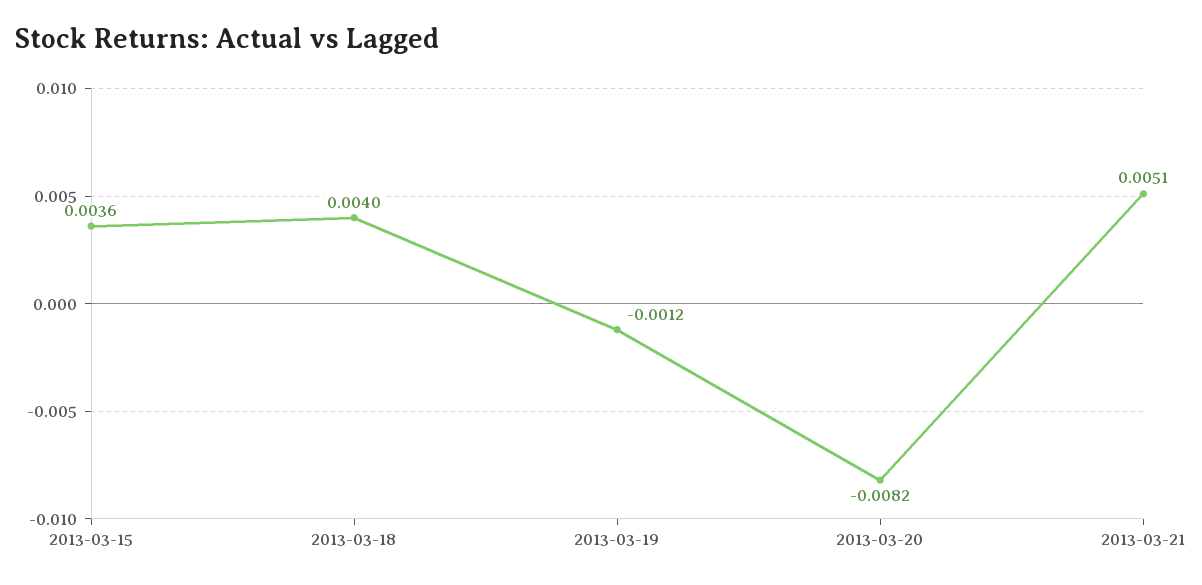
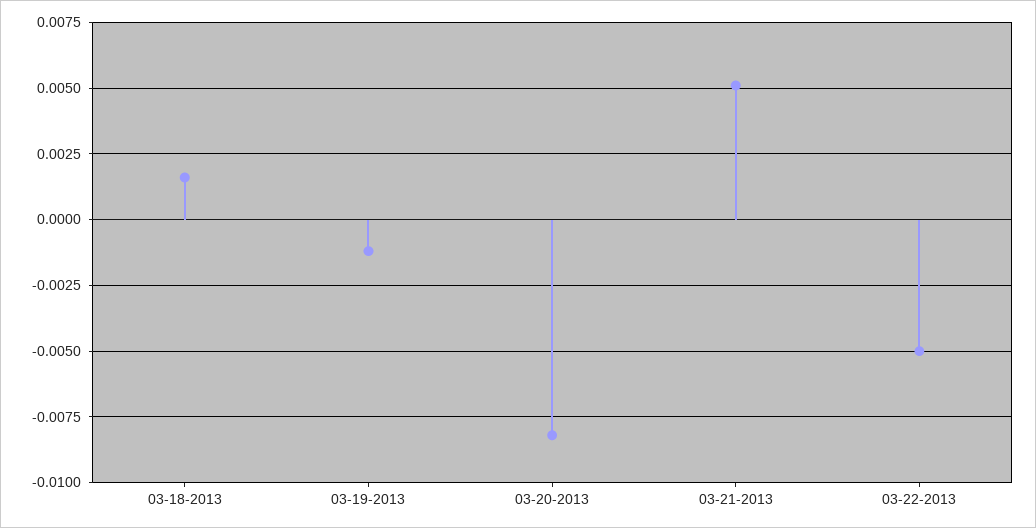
2013-03-15: 0.0036 -> none
2013-03-18: 0.004 -> 0.0015
03-22-2013: none -> -0.005

